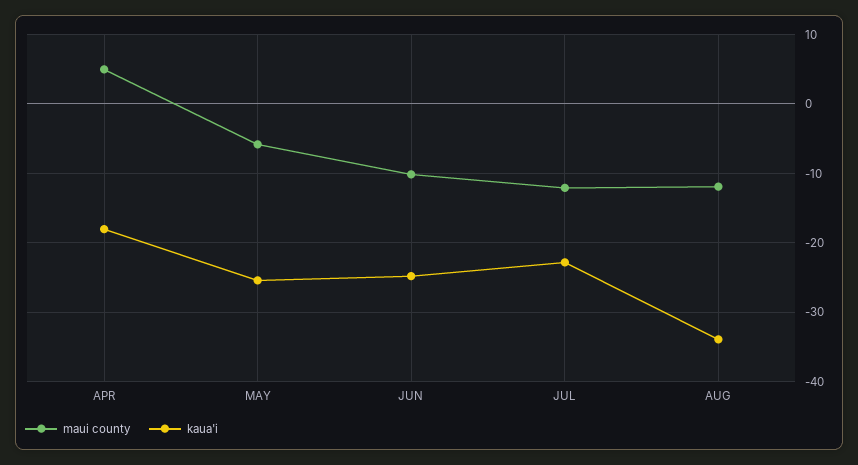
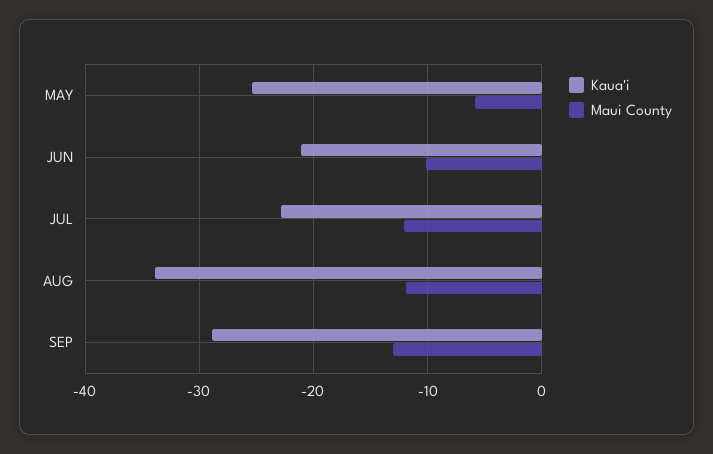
maui county, APR: 5 -> none
kaua'i, APR: -18 -> none
kaua'i, JUN: -25 -> -21
kaua'i, SEP: none -> -29
maui county, SEP: none -> -13

